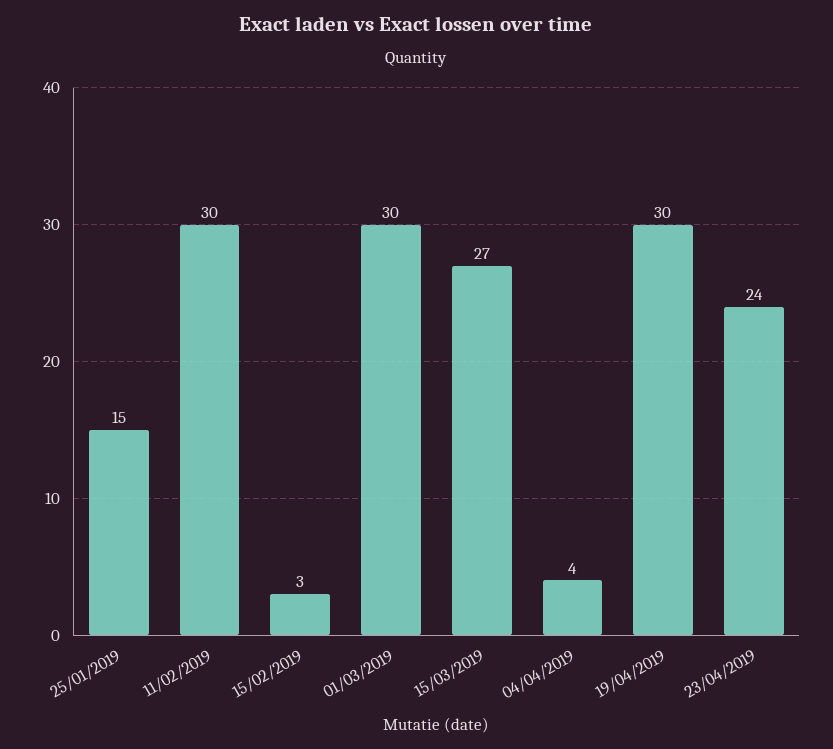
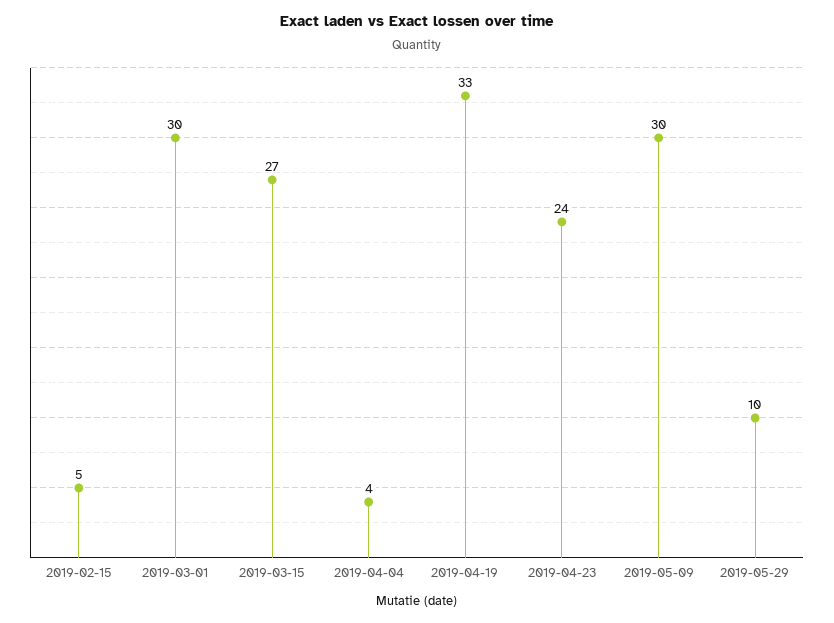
25/01/2019: 15 -> none
11/02/2019: 30 -> none
15/02/2019: 3 -> 5
19/04/2019: 30 -> 33
2019-05-09: none -> 30
2019-05-29: none -> 10

